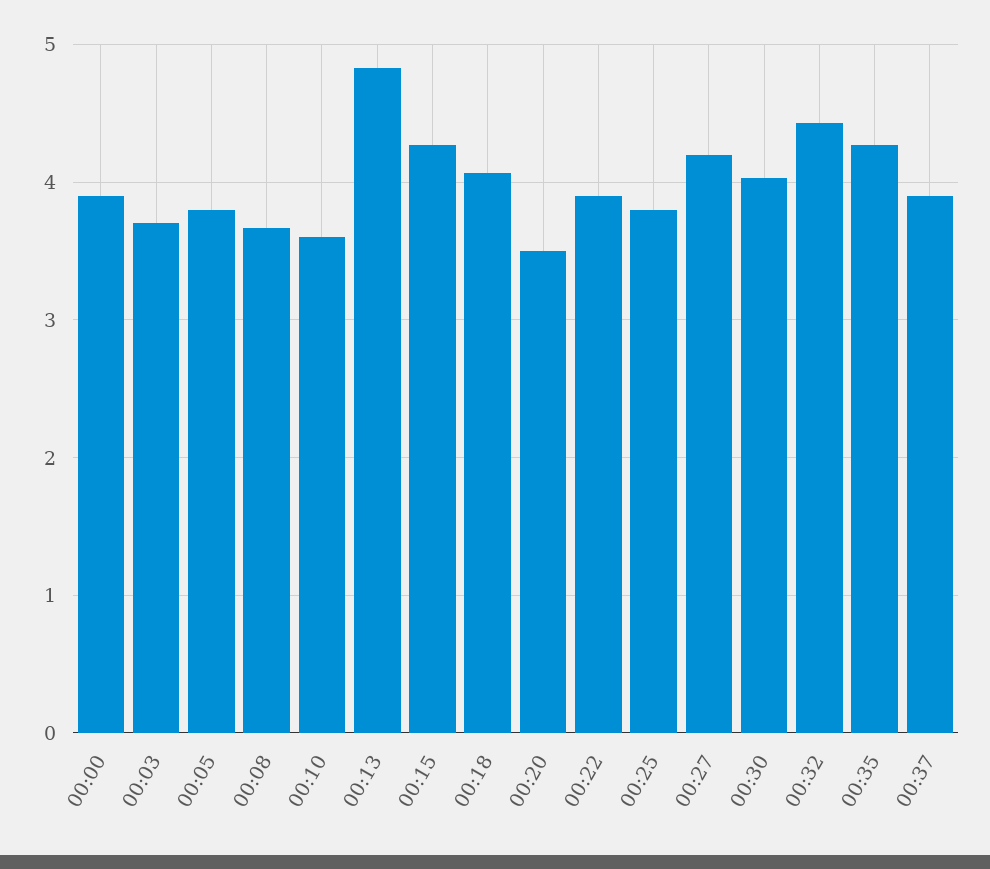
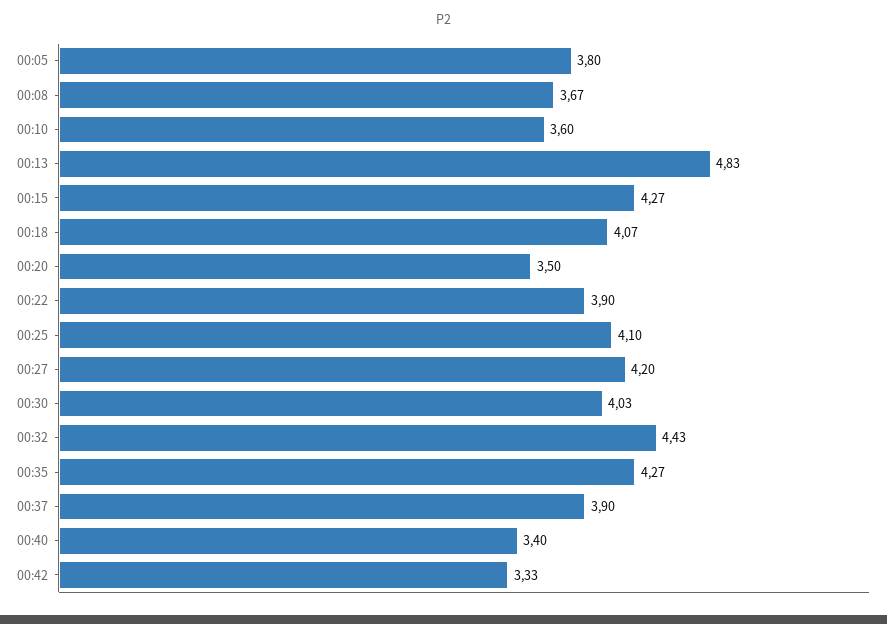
00:00: 3.9 -> none
00:03: 3.7 -> none
00:25: 3.8 -> 4.1
00:40: none -> 3.4
00:42: none -> 3.33

